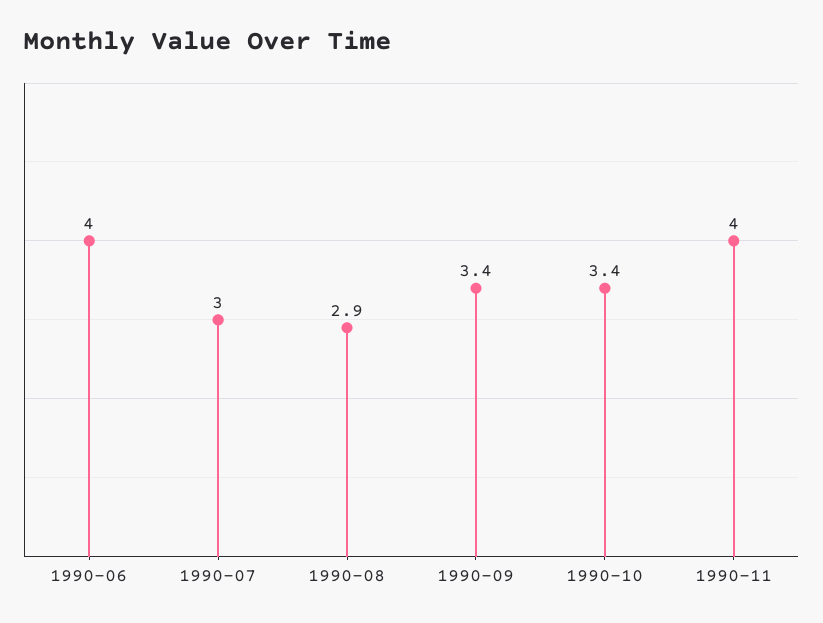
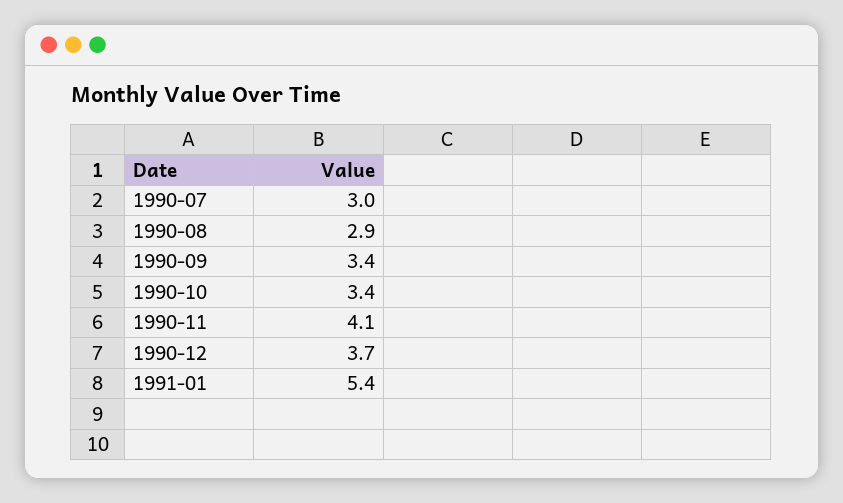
1990-06: 4 -> none
1990-11: 4 -> 4.1
1990-12: none -> 3.7
1991-01: none -> 5.4

